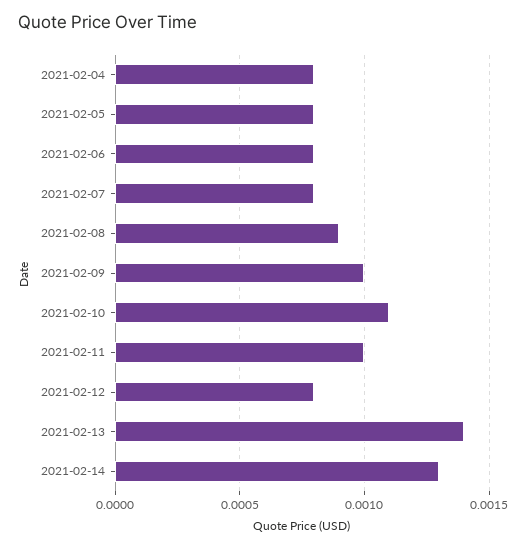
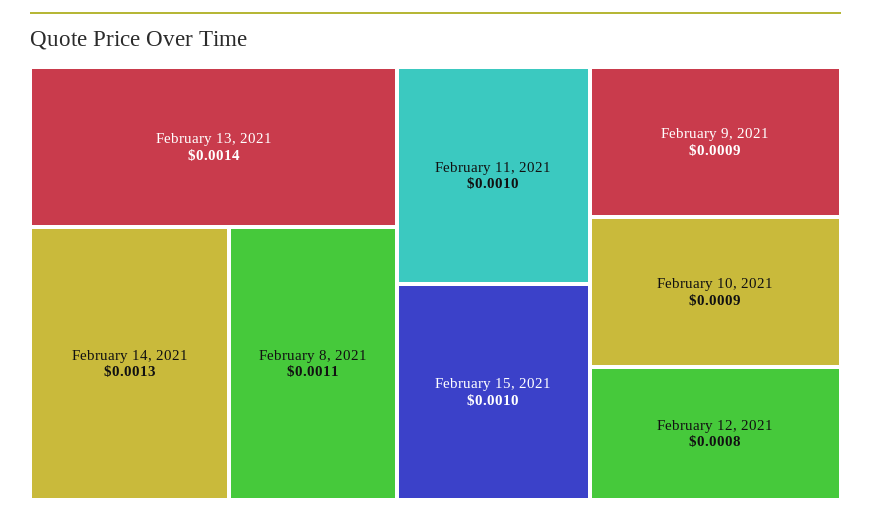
2021-02-04: 0.0008 -> none
2021-02-05: 0.0008 -> none
2021-02-06: 0.0008 -> none
2021-02-07: 0.0008 -> none
2021-02-08: 0.0009 -> 0.0011
2021-02-09: 0.001 -> 0.0009
2021-02-10: 0.0011 -> 0.0009
February 15, 2021: none -> 0.001

